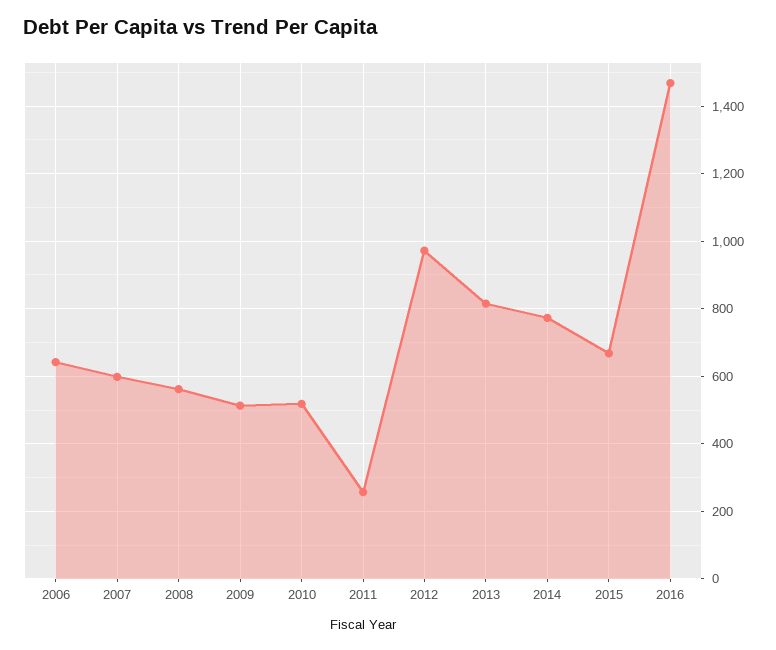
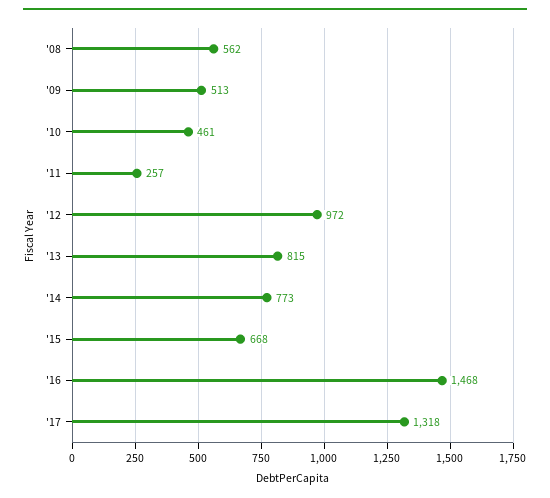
2006: 640 -> none
2007: 600 -> none
2010: 520 -> 461
'17: none -> 1318

